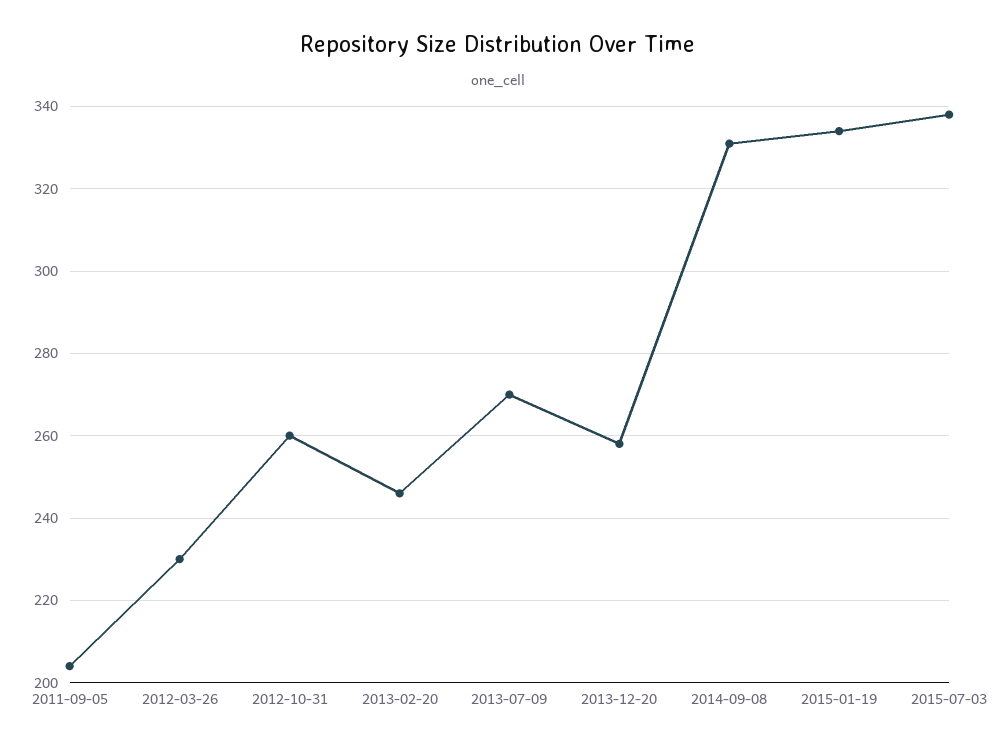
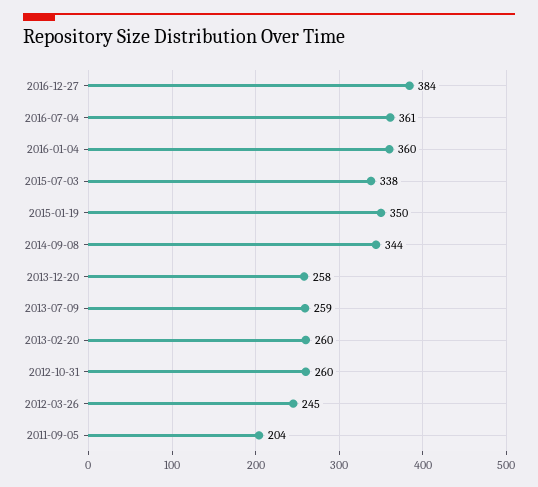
2012-03-26: 230 -> 245
2013-02-20: 245 -> 260
2013-07-09: 270 -> 259
2014-09-08: 330 -> 344
2015-01-19: 335 -> 350
2016-12-27: none -> 384
2016-07-04: none -> 361
2016-01-04: none -> 360

